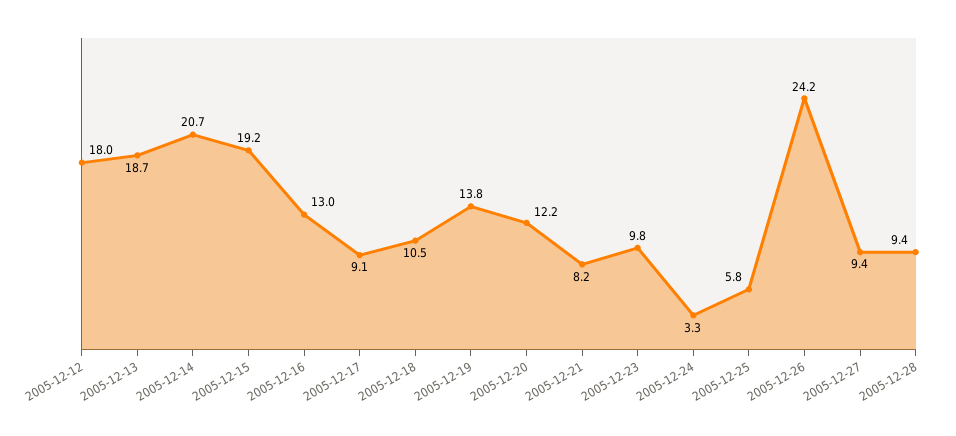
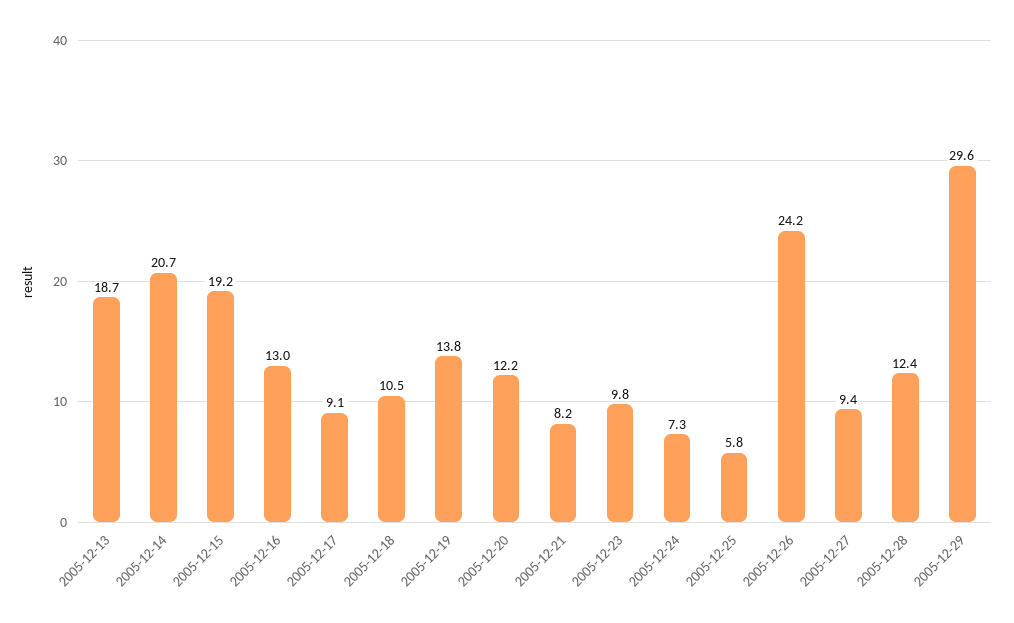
2005-12-12: 18 -> none
2005-12-24: 3.3 -> 7.3
2005-12-28: 9.4 -> 12.4
2005-12-29: none -> 29.6

